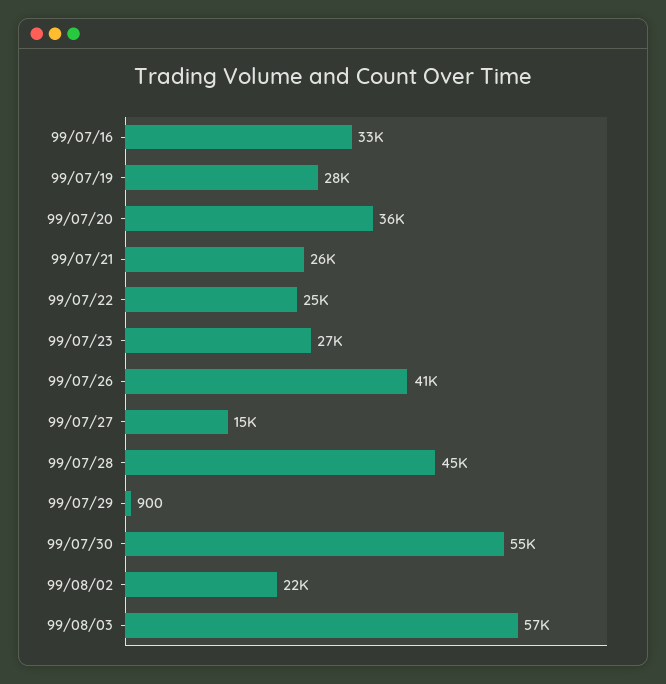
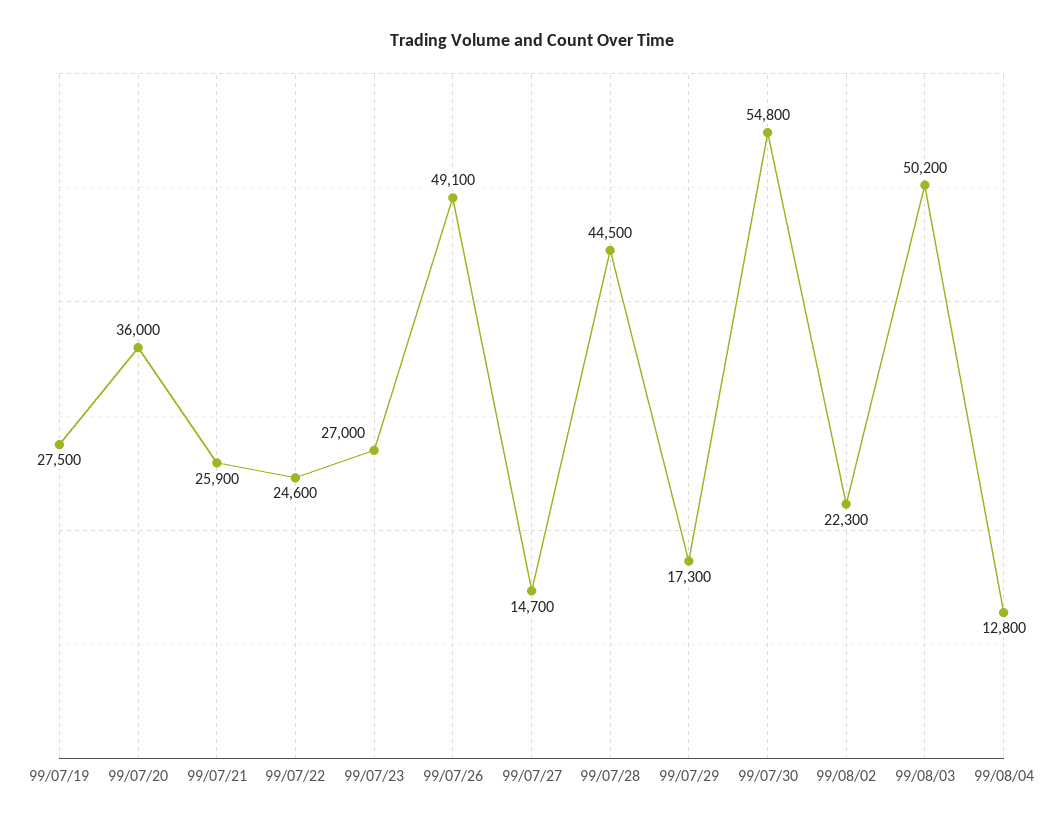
99/07/16: 33000 -> none
99/07/26: 41000 -> 49100
99/07/29: 900 -> 17300
99/08/03: 57000 -> 50200
99/08/04: none -> 12800

